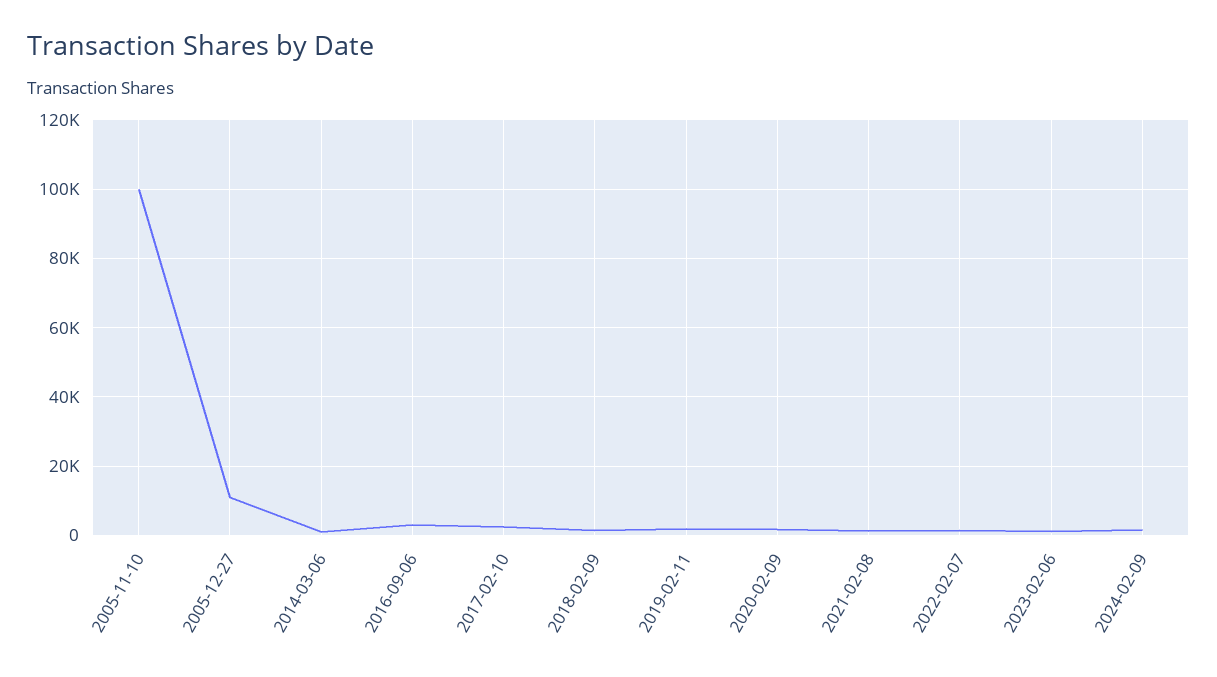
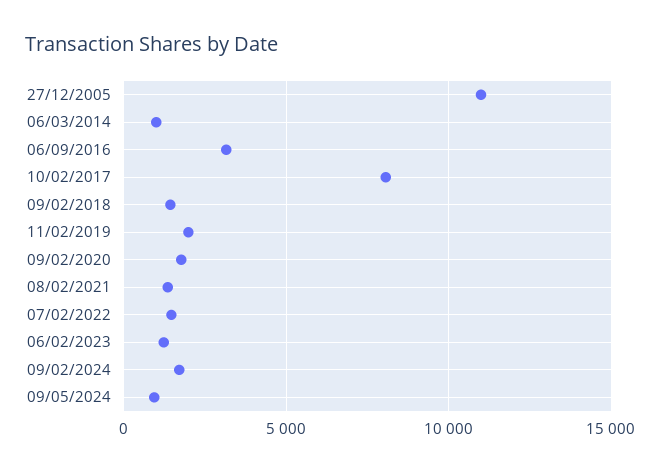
2005-11-10: 100000 -> none
2017-02-10: 2000 -> 8000
09/05/2024: none -> 1000

